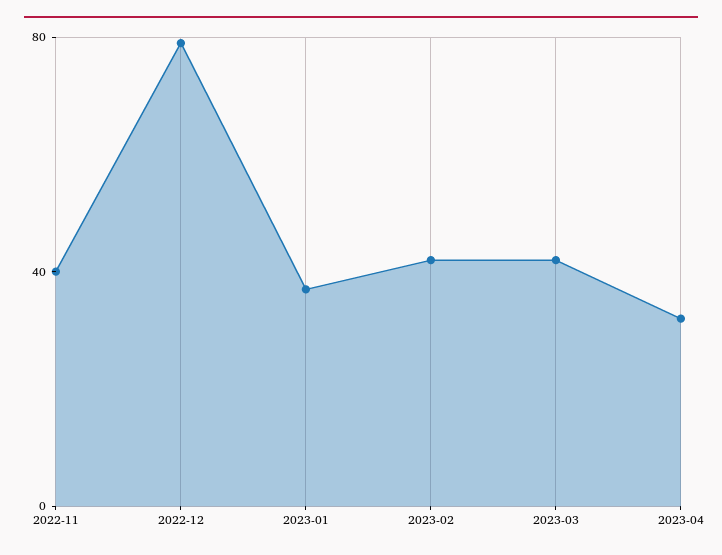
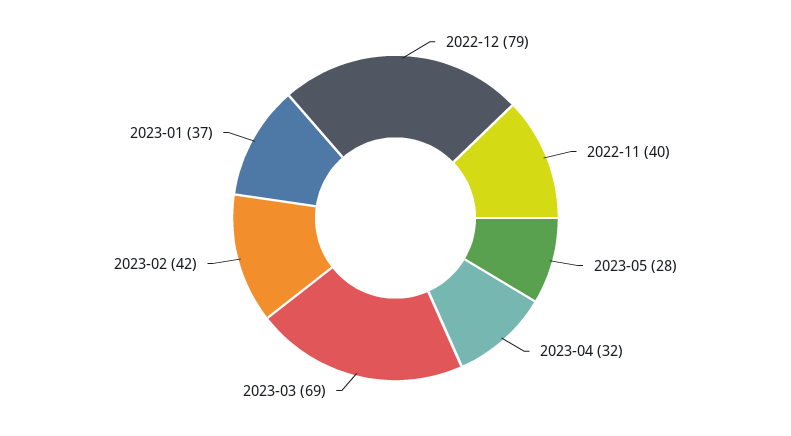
2023-03: 40 -> 69
2023-05: none -> 28

